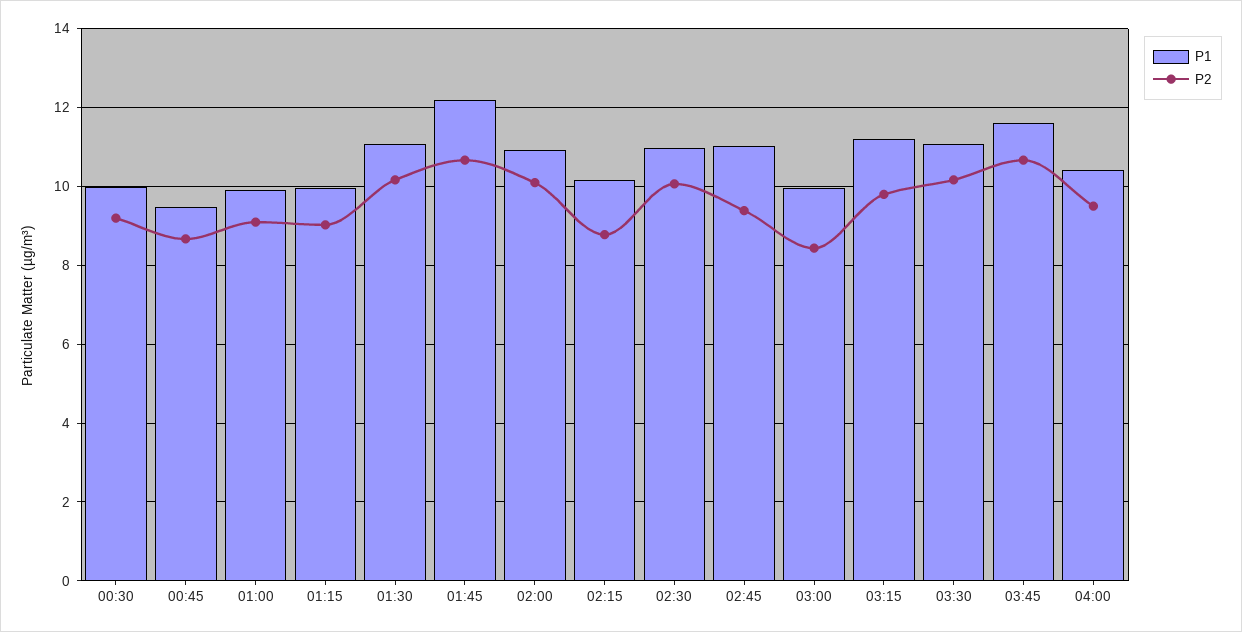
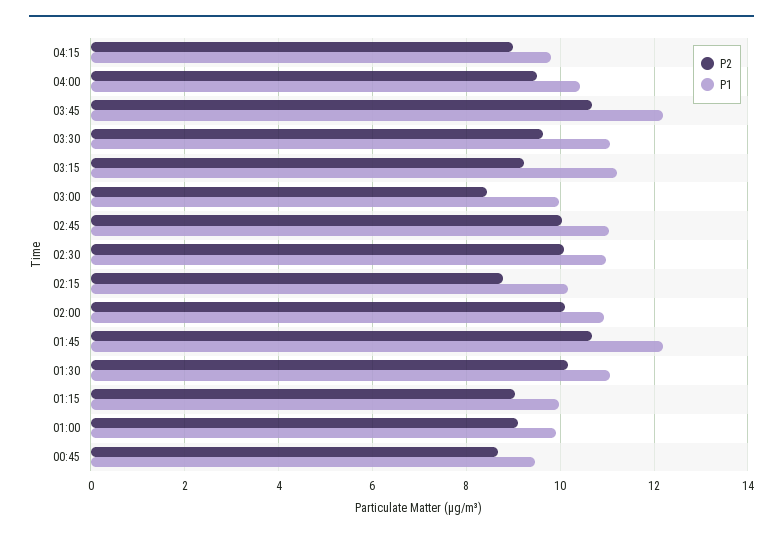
P1, 00:30: 10 -> none
P2, 00:30: 9.2 -> none
P2, 02:45: 9.4 -> 10
P2, 03:15: 9.8 -> 9.2
P2, 03:30: 10.2 -> 9.6
P1, 03:45: 11.6 -> 12.2
P2, 04:15: none -> 9
P1, 04:15: none -> 9.8

